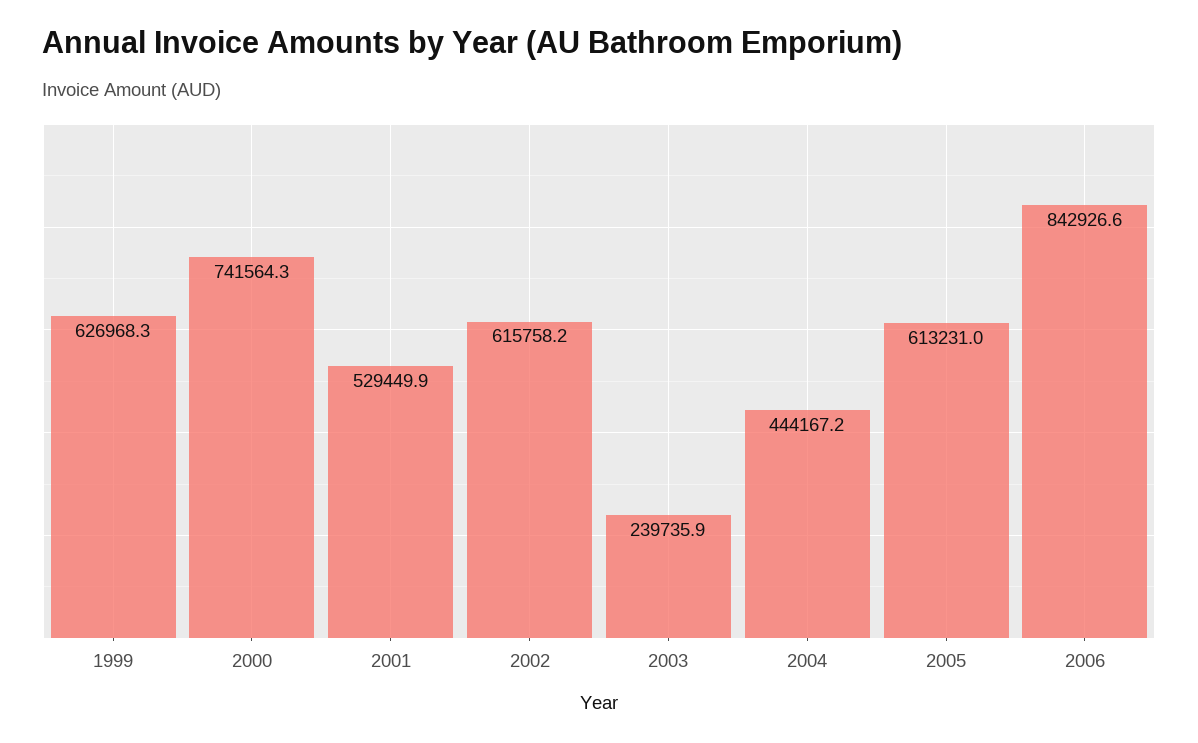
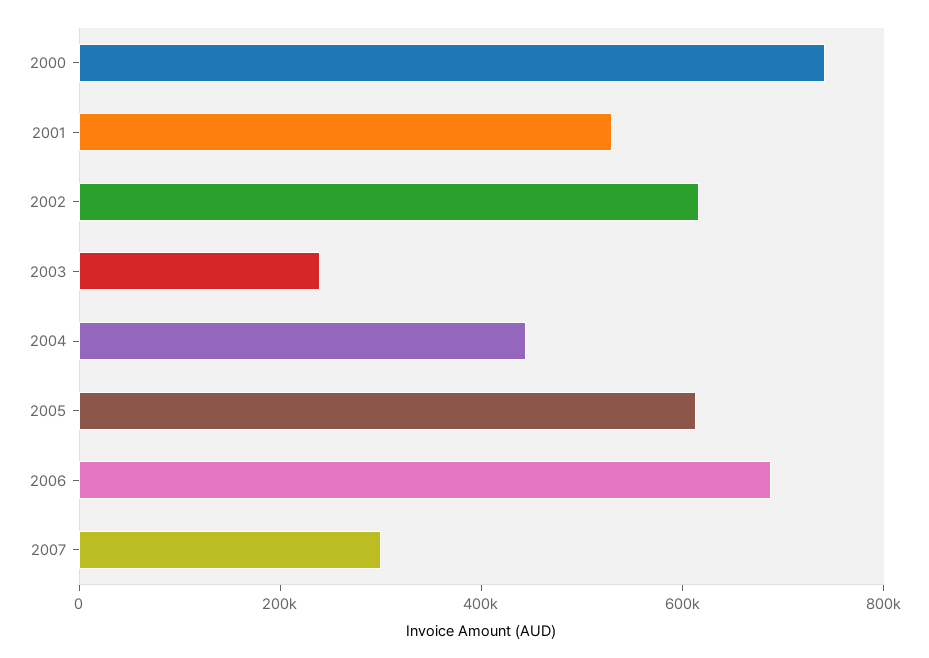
1999: 626968.3 -> none
2006: 842926.6 -> 700000
2007: none -> 300000

